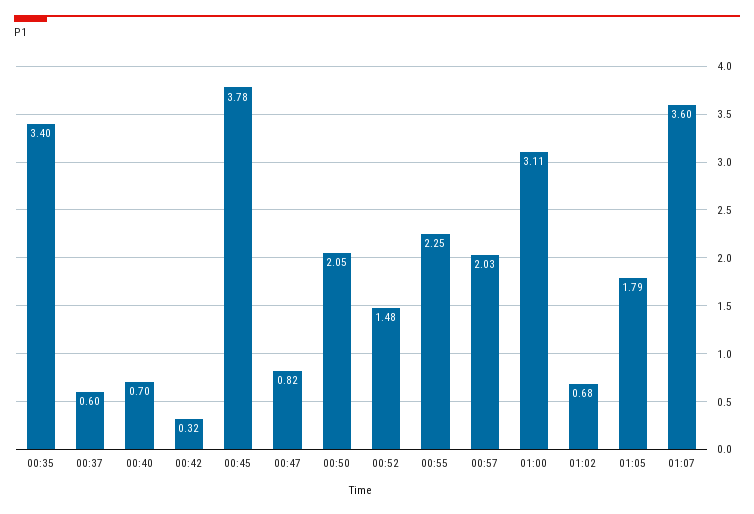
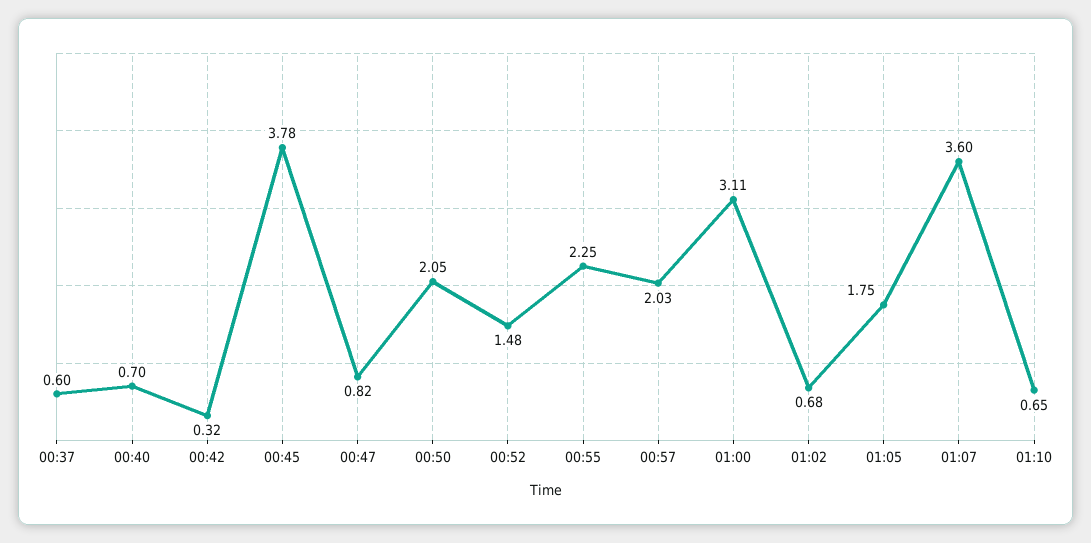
00:35: 3.4 -> none
01:05: 1.79 -> 1.75
01:10: none -> 0.65

